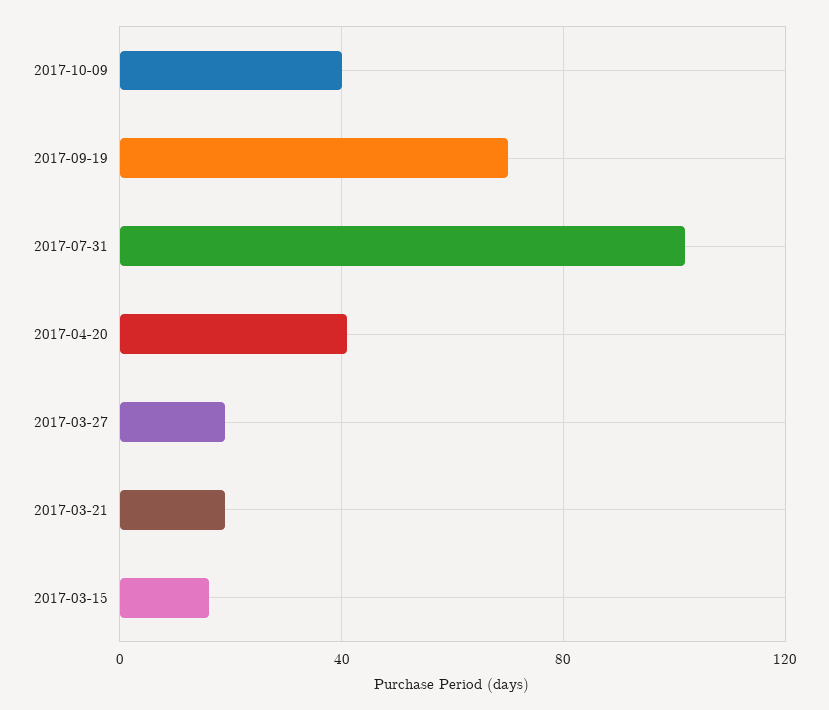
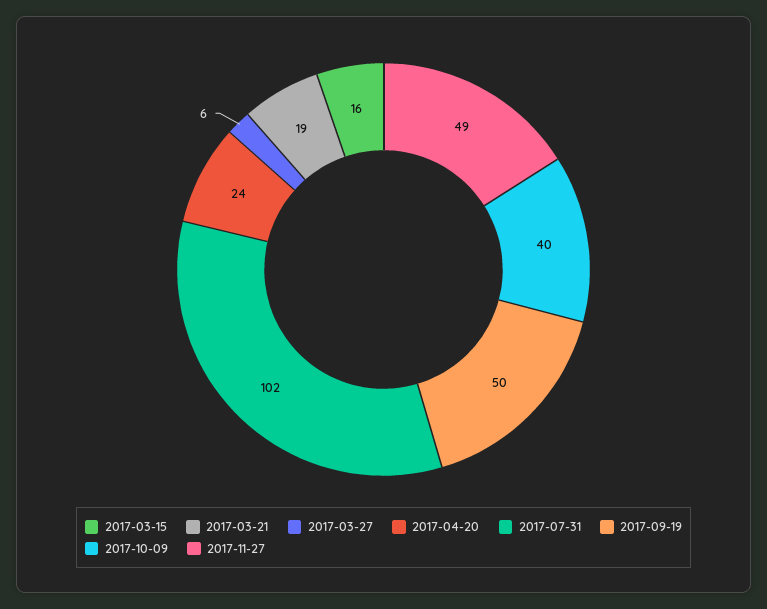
2017-09-19: 70 -> 50
2017-04-20: 40 -> 24
2017-03-27: 20 -> 6
2017-11-27: none -> 49

